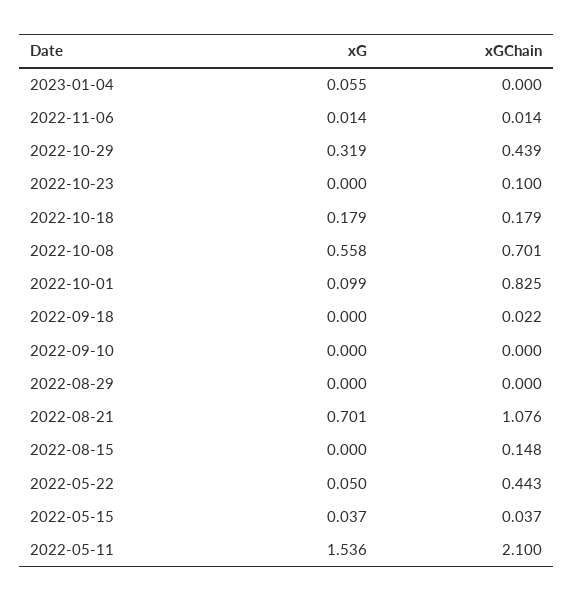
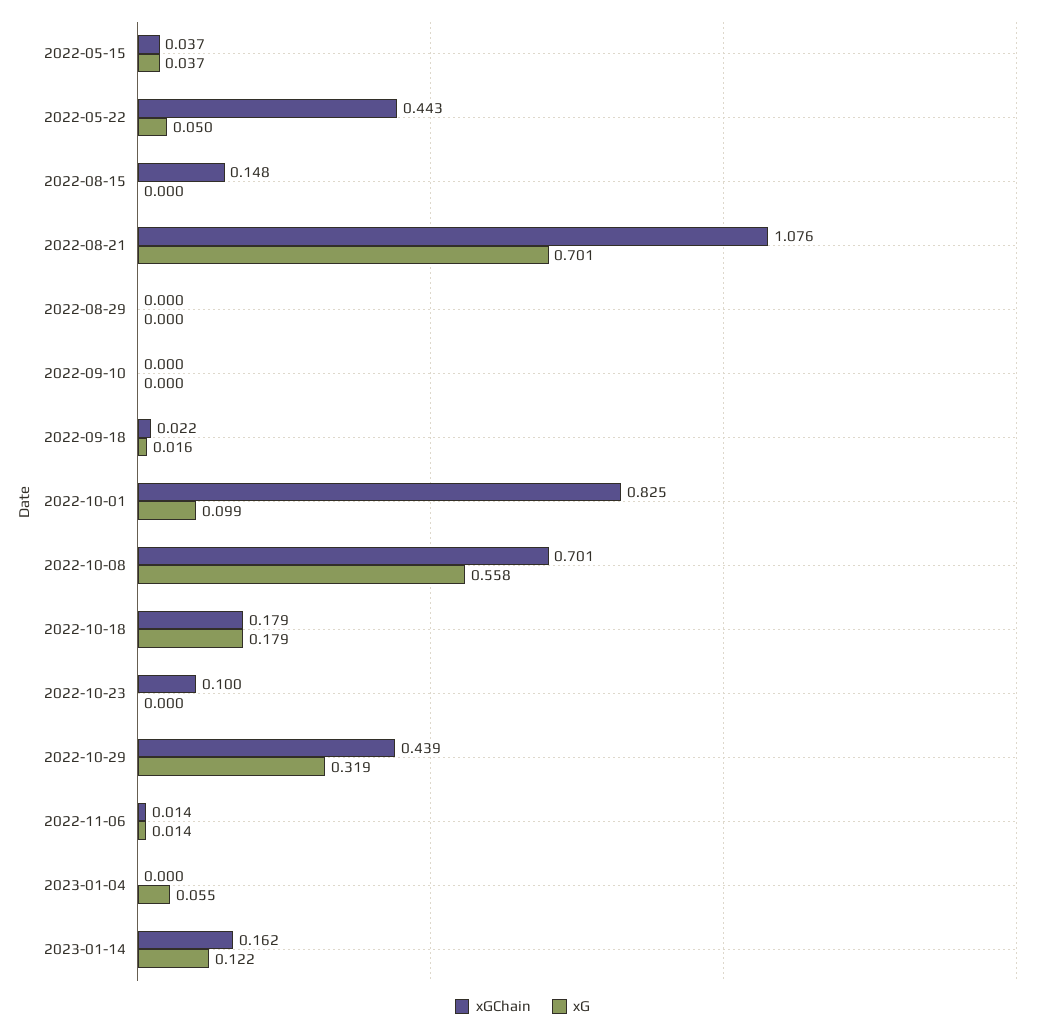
xG, 2022-09-18: 0 -> 0.016
xG, 2022-05-11: 1.536 -> none
xGChain, 2022-05-11: 2.1 -> none
xGChain, 2023-01-14: none -> 0.162
xG, 2023-01-14: none -> 0.122

